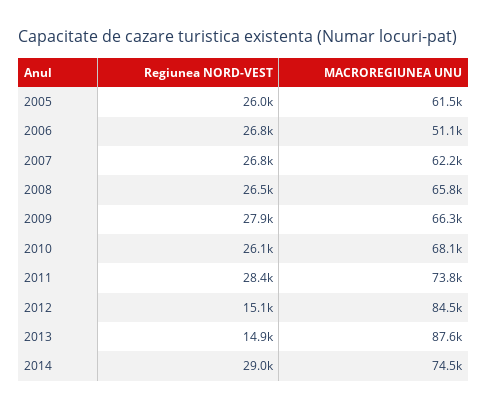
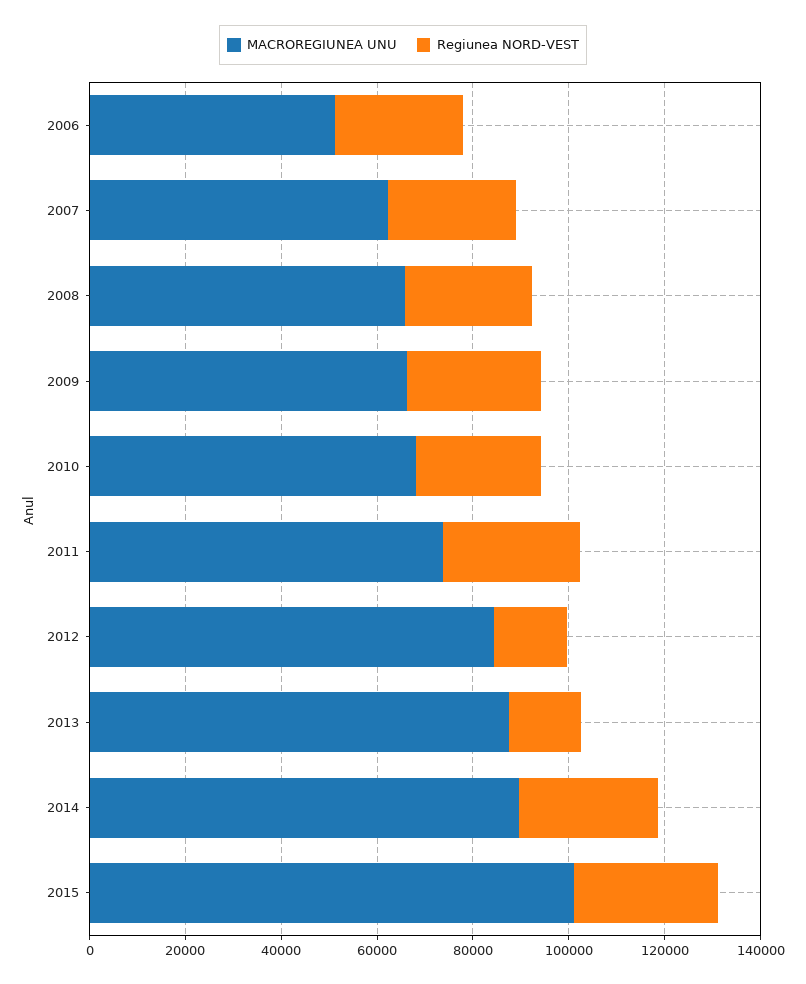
Regiunea NORD-VEST, 2005: 26000 -> none
MACROREGIUNEA UNU, 2005: 61500 -> none
MACROREGIUNEA UNU, 2014: 74500 -> 90000
MACROREGIUNEA UNU, 2015: none -> 100000
Regiunea NORD-VEST, 2015: none -> 30000

